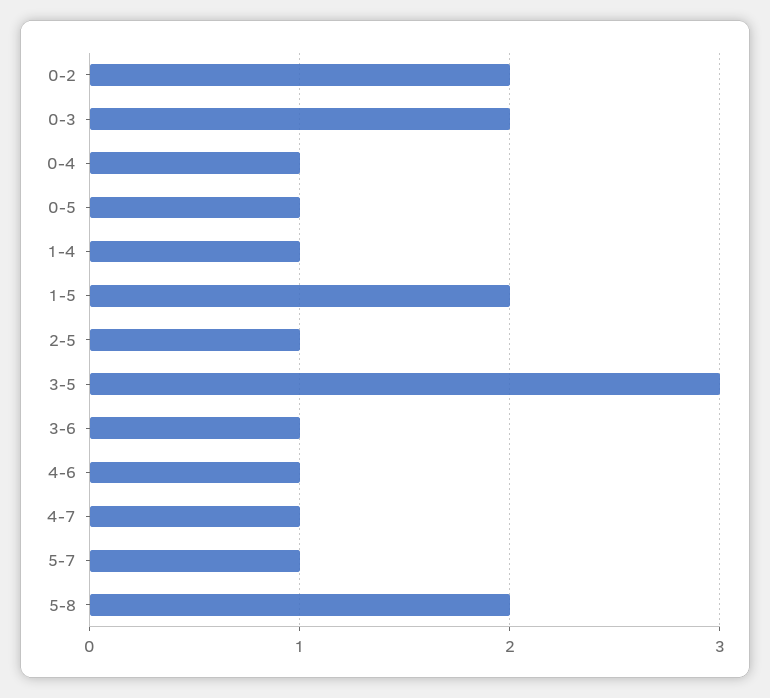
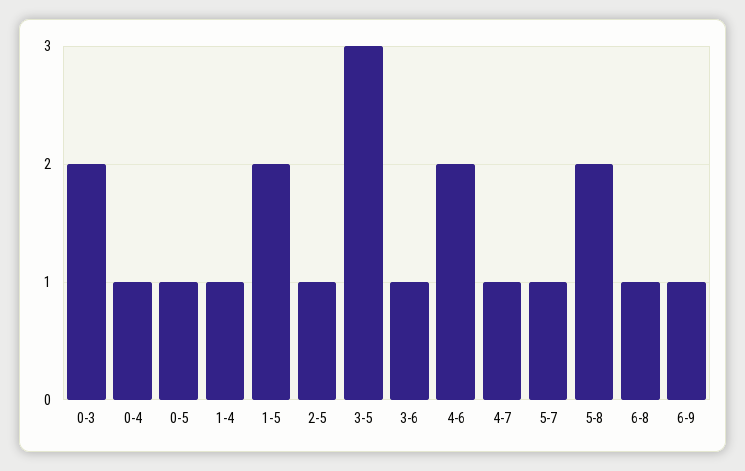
0-2: 2 -> none
4-6: 1 -> 2
6-8: none -> 1
6-9: none -> 1

